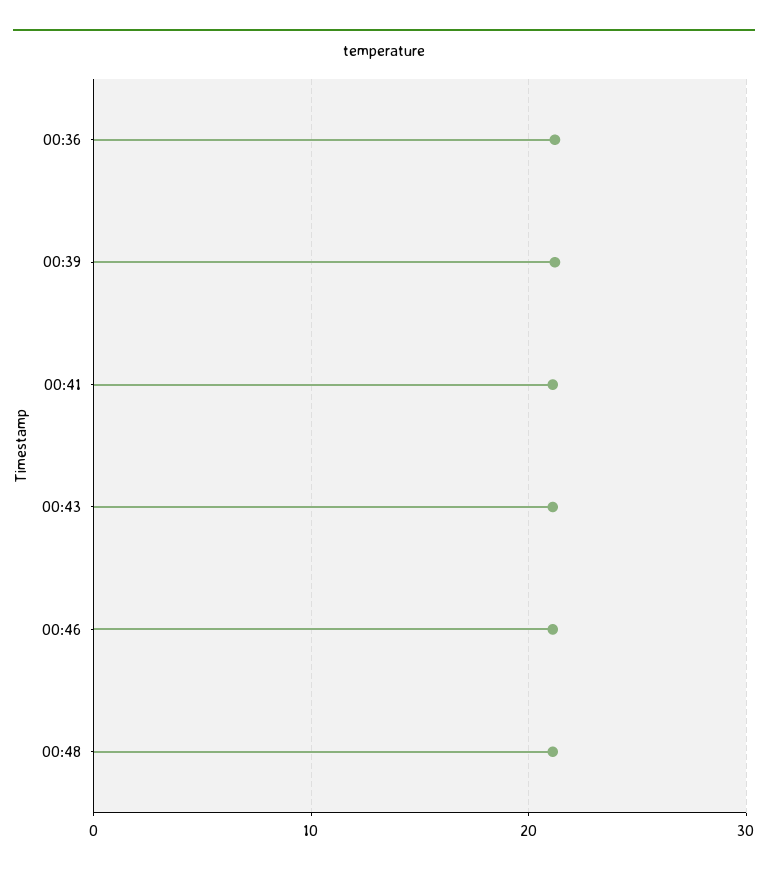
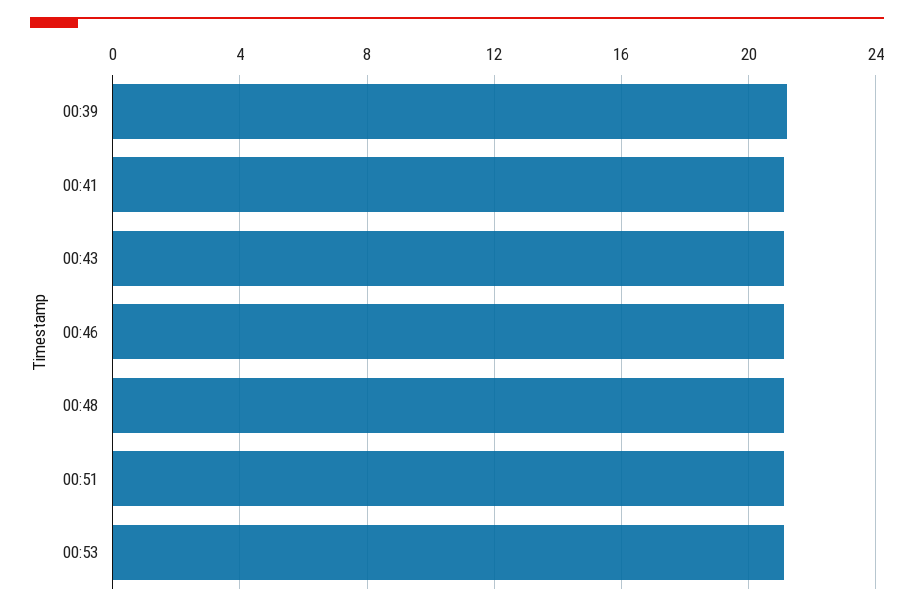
00:36: 21 -> none
00:51: none -> 21
00:53: none -> 21

